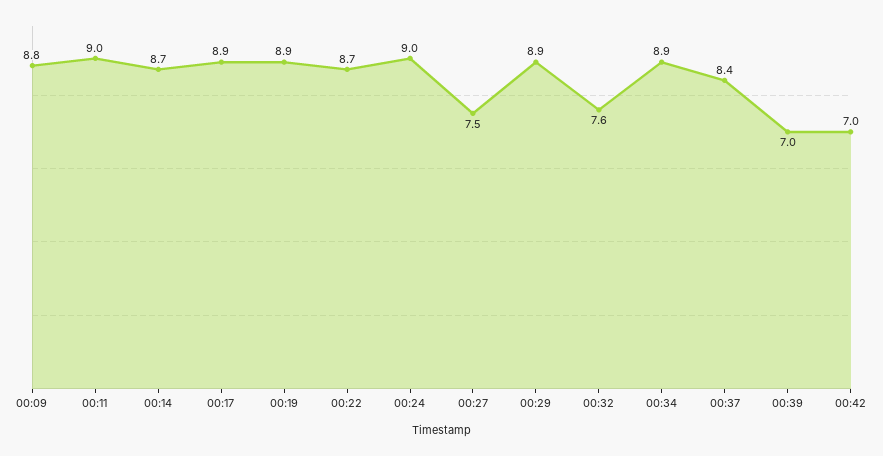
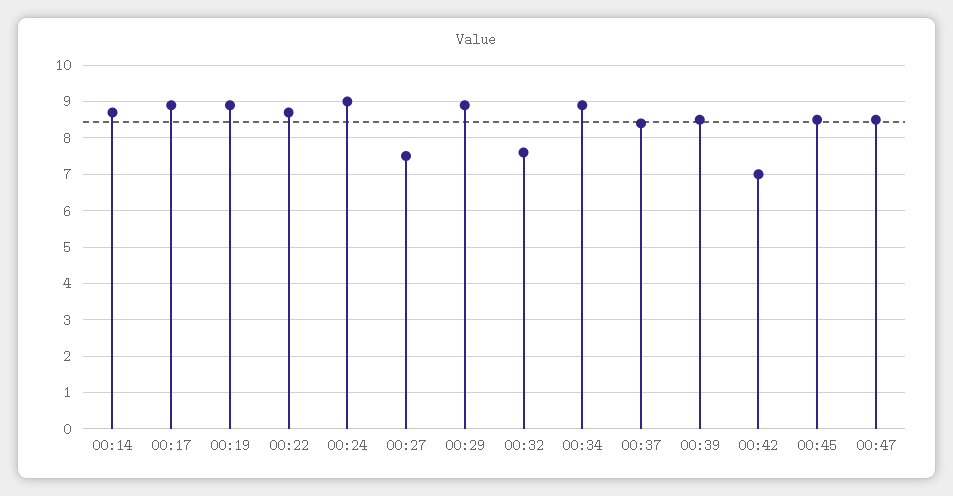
00:09: 8.8 -> none
00:11: 9 -> none
00:39: 7 -> 8.5
00:45: none -> 8.5
00:47: none -> 8.5

